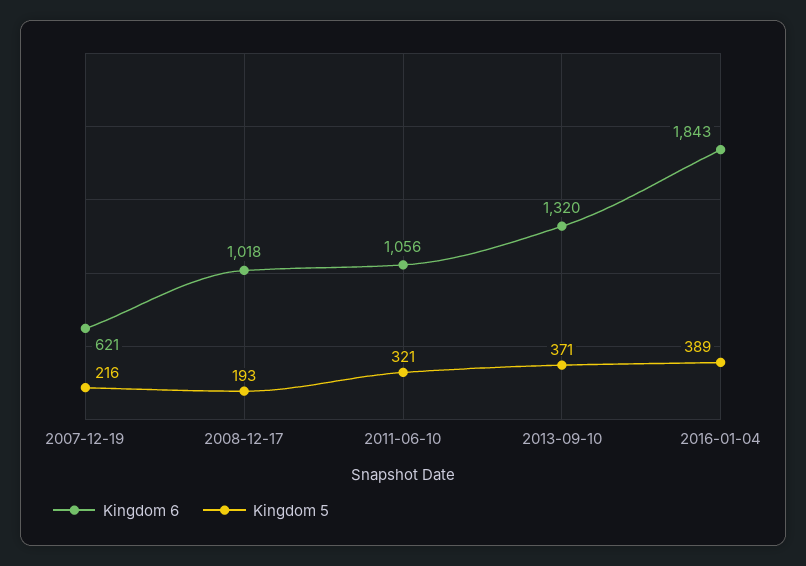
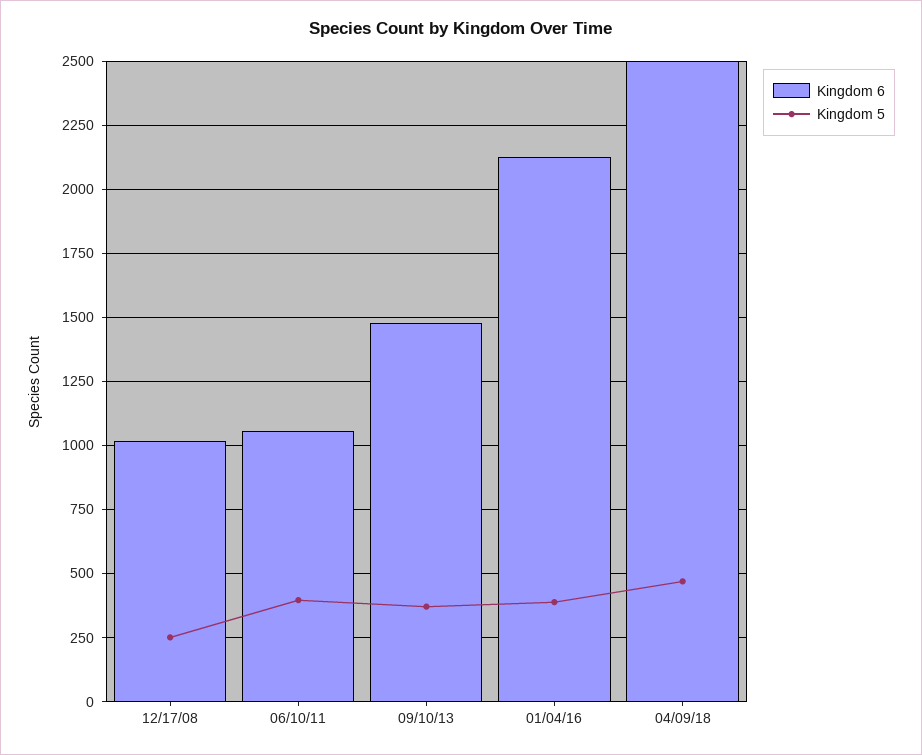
Kingdom 6, 2007-12-19: 621 -> none
Kingdom 5, 2007-12-19: 216 -> none
Kingdom 5, 2008-12-17: 193 -> 250
Kingdom 5, 2011-06-10: 321 -> 400
Kingdom 6, 2013-09-10: 1320 -> 1475
Kingdom 6, 2016-01-04: 1843 -> 2125
Kingdom 6, 04/09/18: none -> 2500
Kingdom 5, 04/09/18: none -> 475

